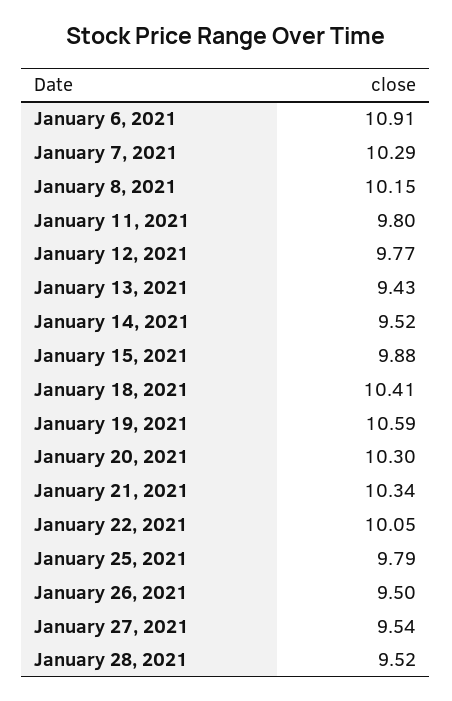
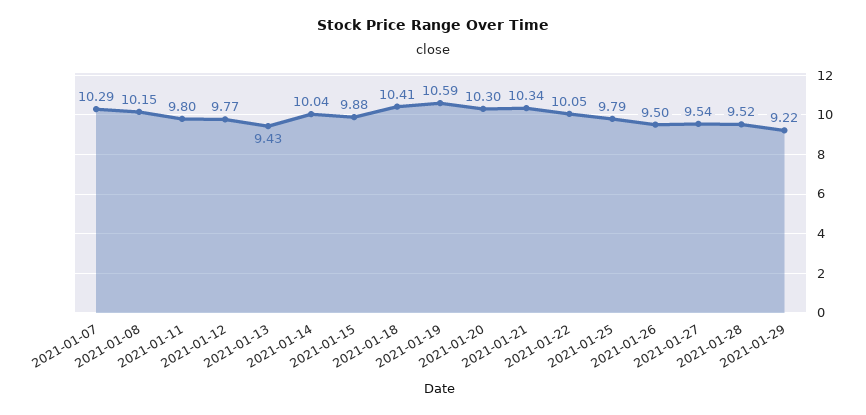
January 6, 2021: 10.91 -> none
January 14, 2021: 9.52 -> 10.04
2021-01-29: none -> 9.22

